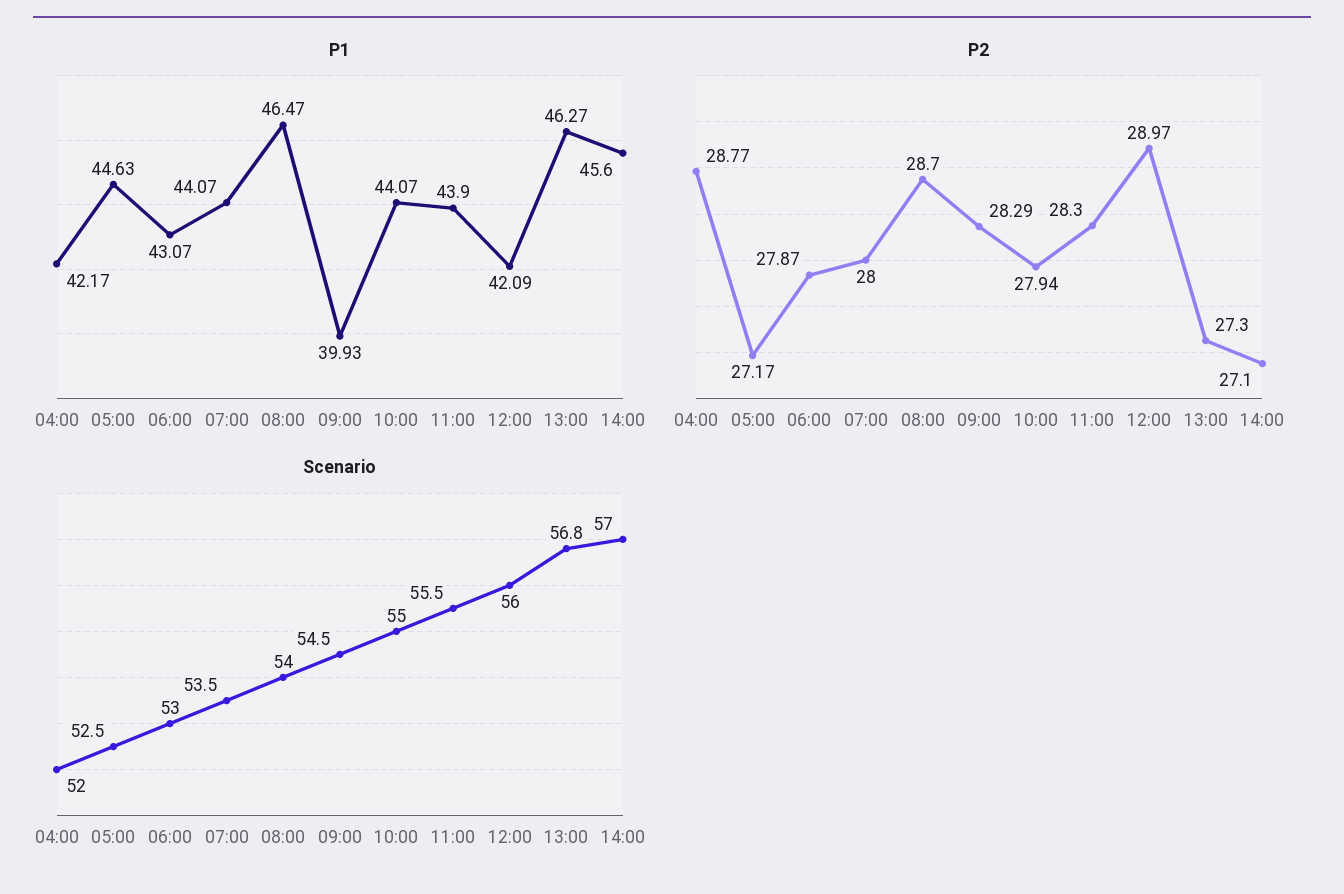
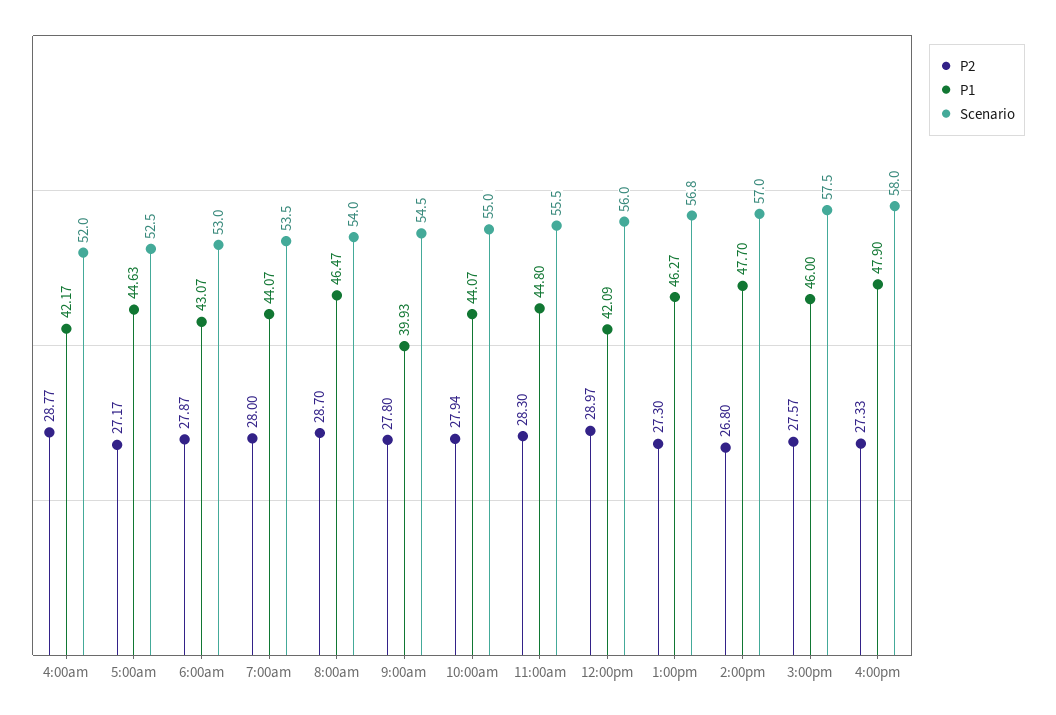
P1, 11:00: 43.9 -> 44.8
P1, 14:00: 45.6 -> 47.7
P2, 09:00: 28.29 -> 27.8
P2, 14:00: 27.1 -> 26.8
P2, 3:00pm: none -> 27.57
P1, 3:00pm: none -> 46
Scenario, 3:00pm: none -> 57.5
P2, 4:00pm: none -> 27.33
P1, 4:00pm: none -> 47.9
Scenario, 4:00pm: none -> 58

